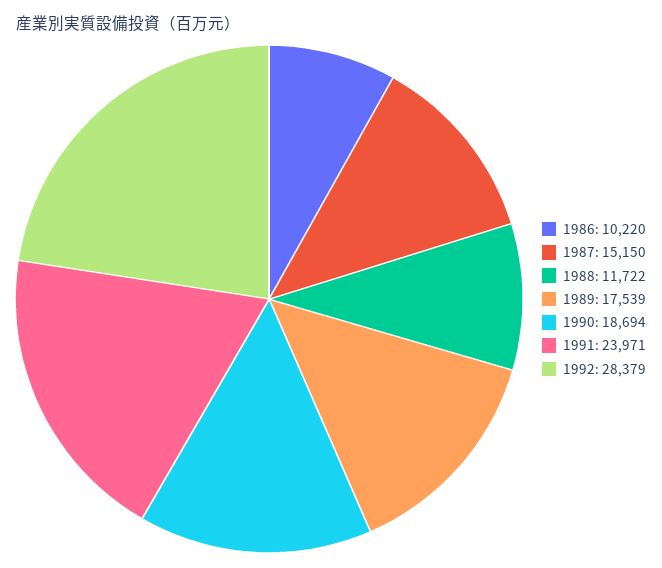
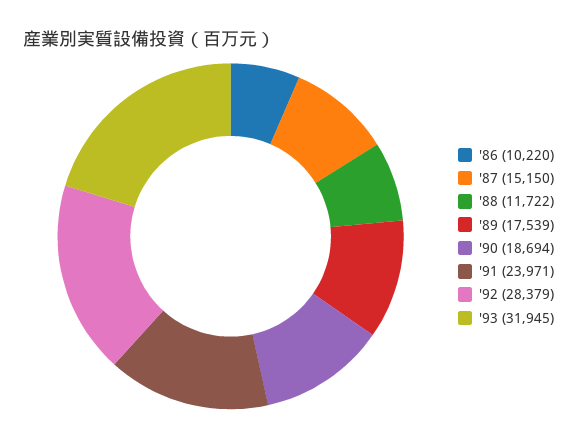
'93: none -> 31945

